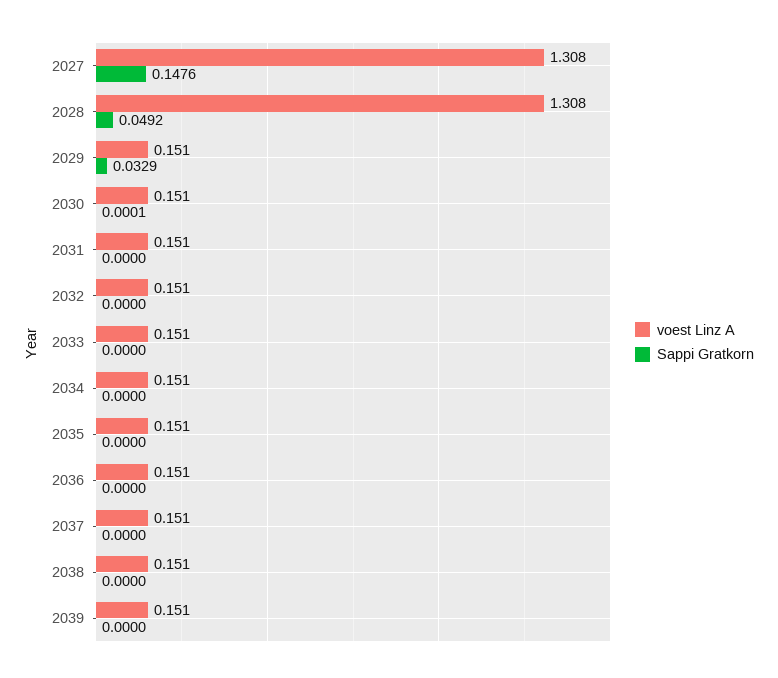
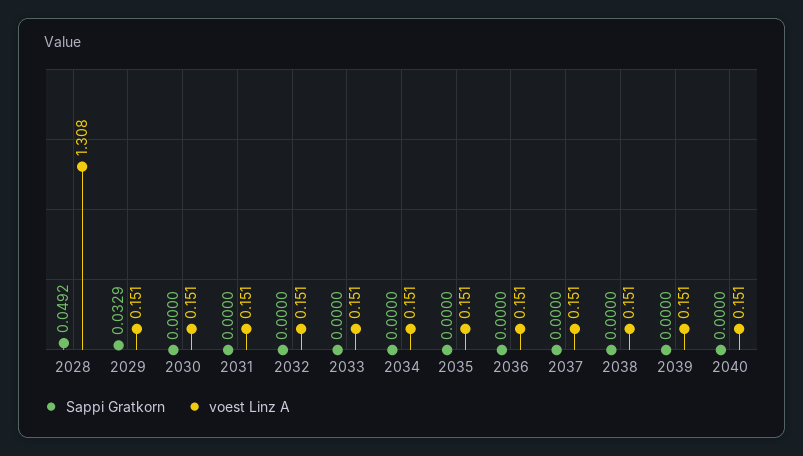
voest Linz A, 2027: 1.308 -> none
Sappi Gratkorn, 2027: 0.1476 -> none
Sappi Gratkorn, 2030: 0.0001 -> 0
Sappi Gratkorn, 2040: none -> 0
voest Linz A, 2040: none -> 0.151

